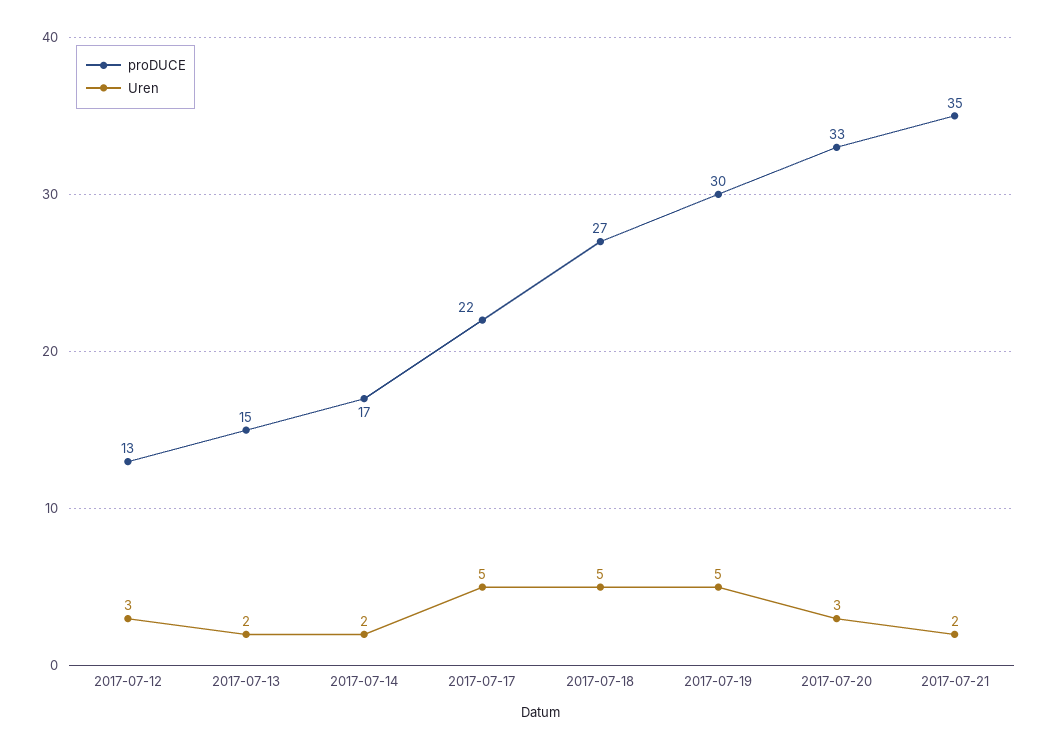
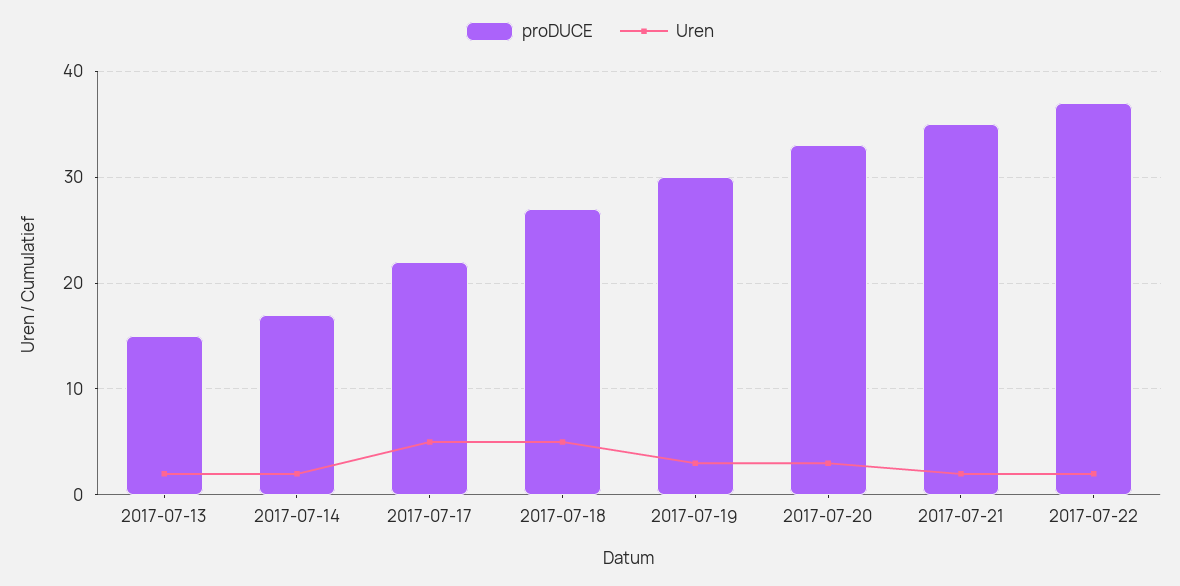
proDUCE, 2017-07-12: 13 -> none
Uren, 2017-07-12: 3 -> none
Uren, 2017-07-19: 5 -> 3
proDUCE, 2017-07-22: none -> 37
Uren, 2017-07-22: none -> 2

